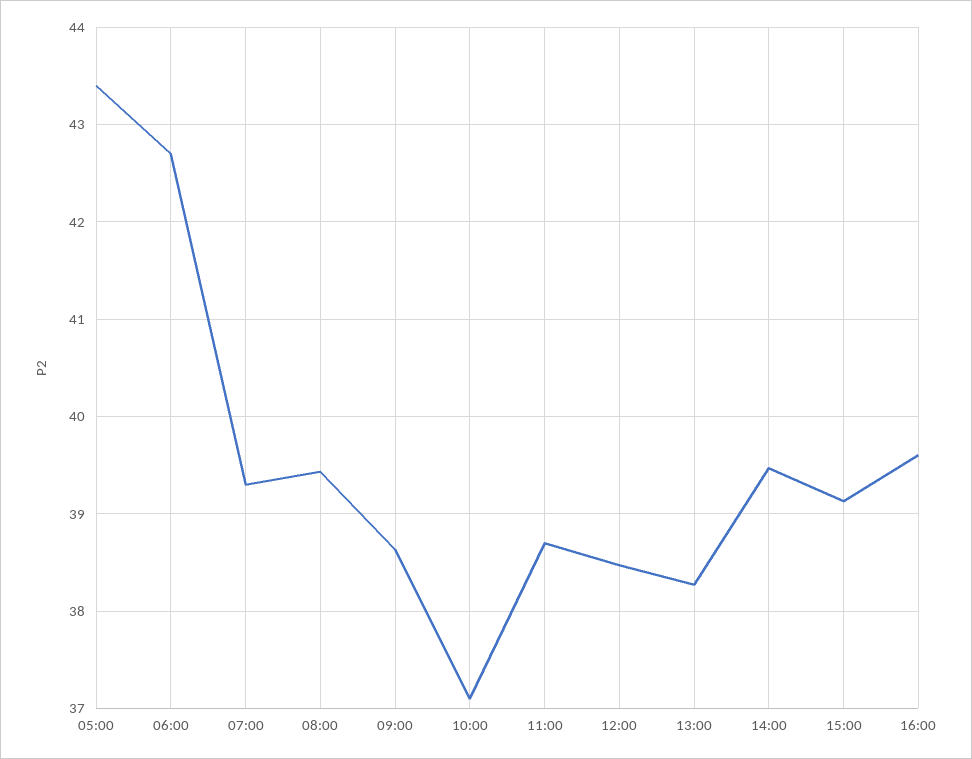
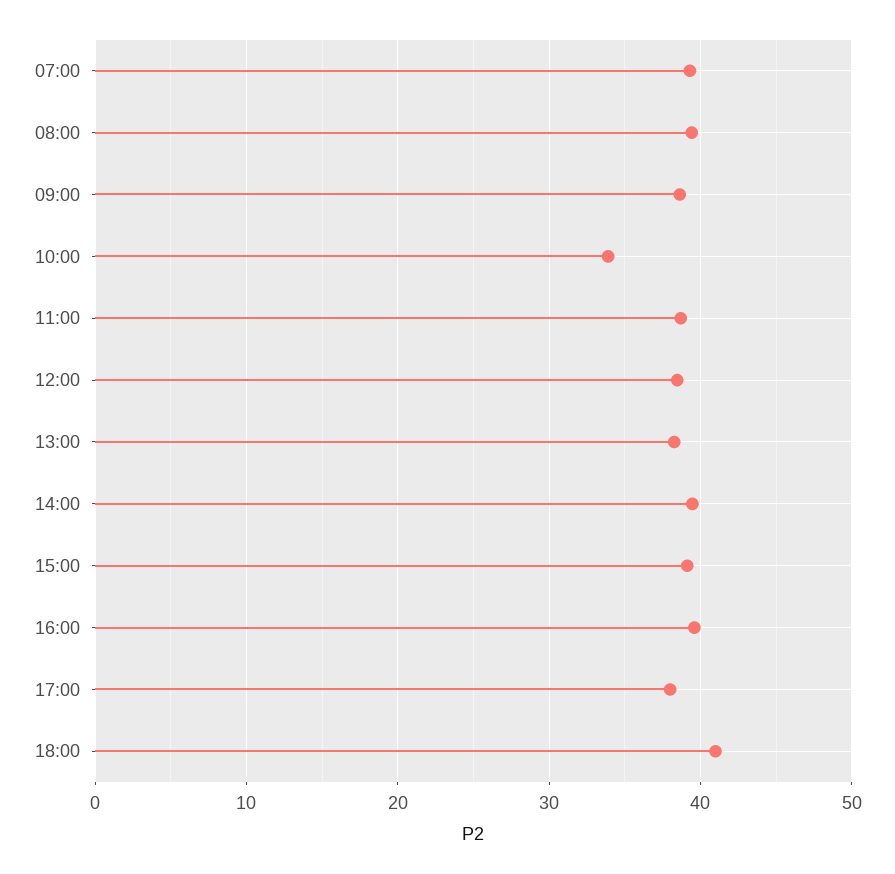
05:00: 43.4 -> none
06:00: 42.7 -> none
10:00: 37.1 -> 34
17:00: none -> 38
18:00: none -> 41

